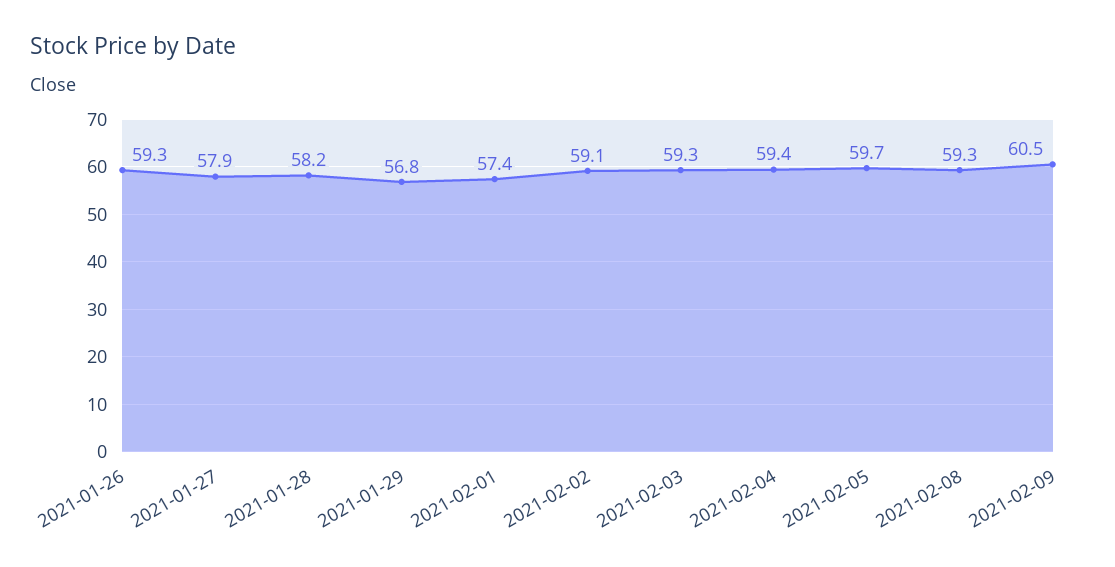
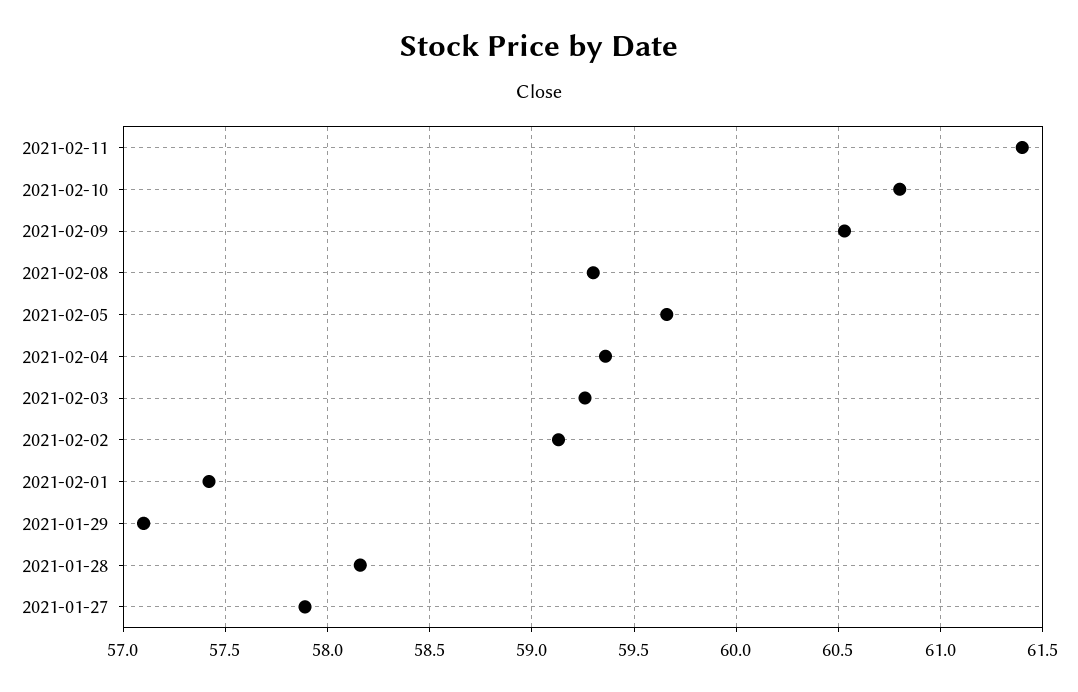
2021-01-26: 59.3 -> none
2021-01-29: 56.8 -> 57.1
2021-02-11: none -> 61.4
2021-02-10: none -> 60.8

